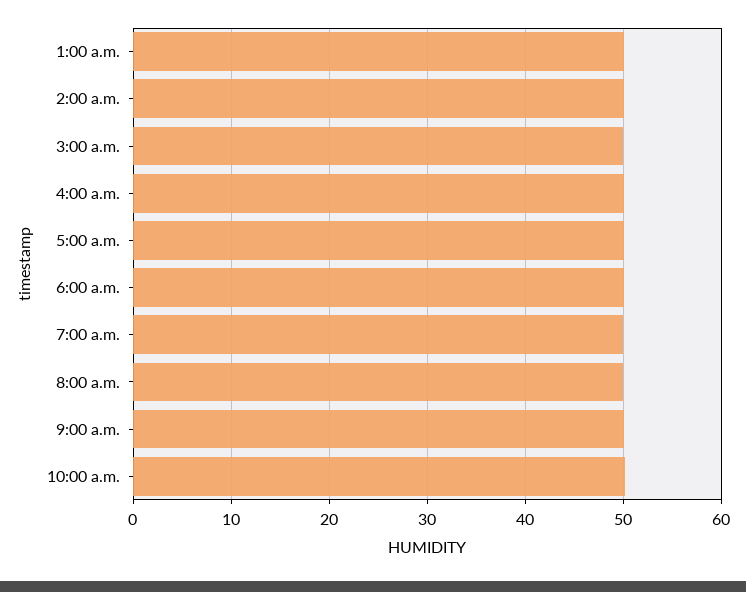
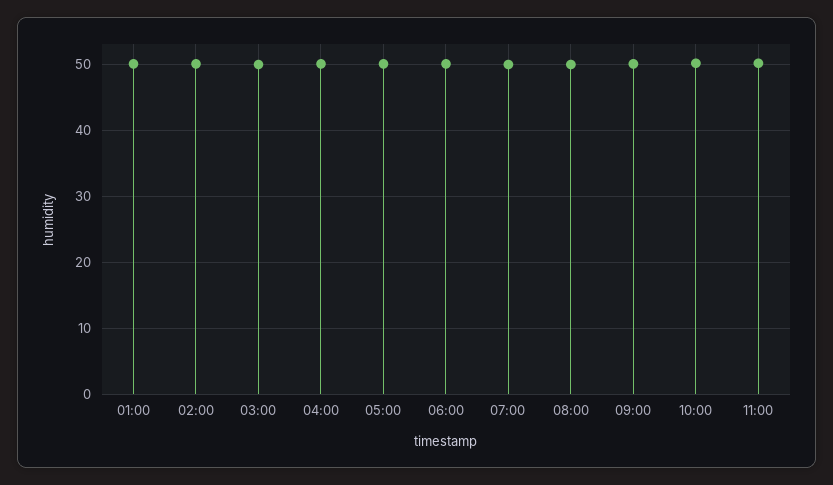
11:00: none -> 50

